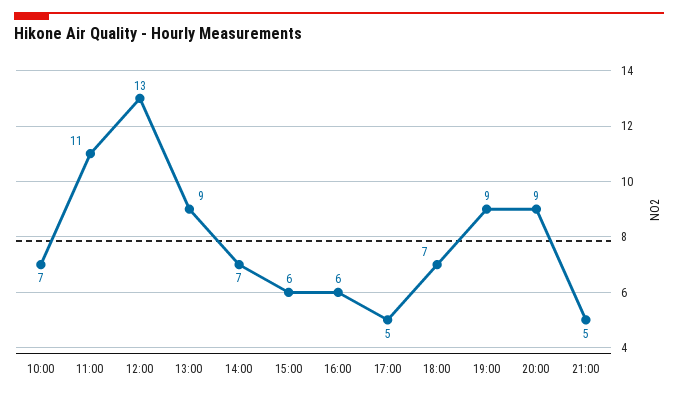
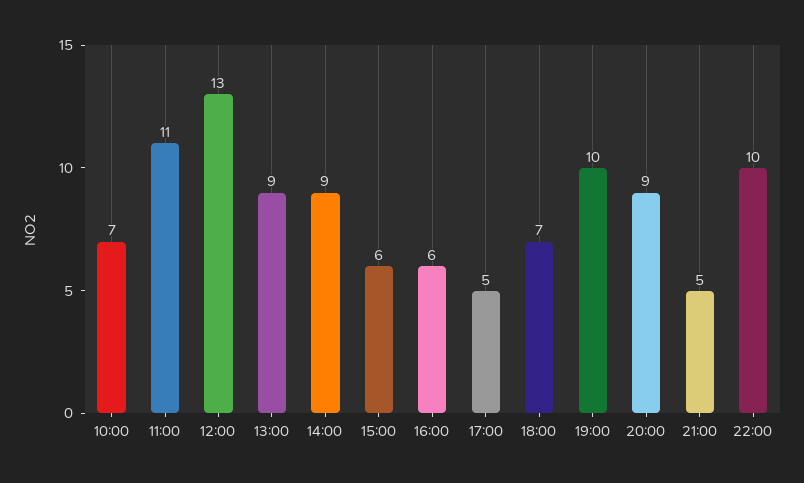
14:00: 7 -> 9
19:00: 9 -> 10
22:00: none -> 10

